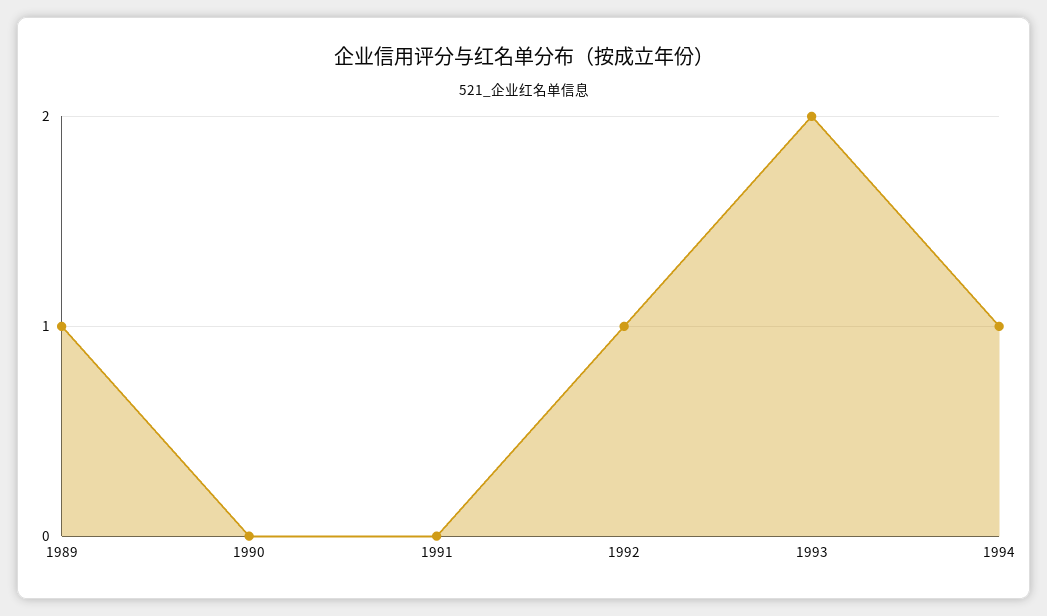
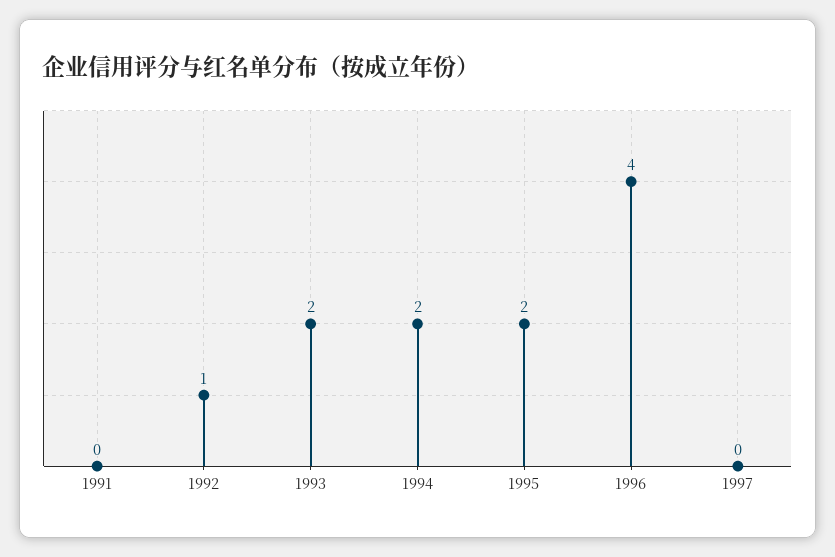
1989: 1 -> none
1990: 0 -> none
1994: 1 -> 2
1995: none -> 2
1996: none -> 4
1997: none -> 0

